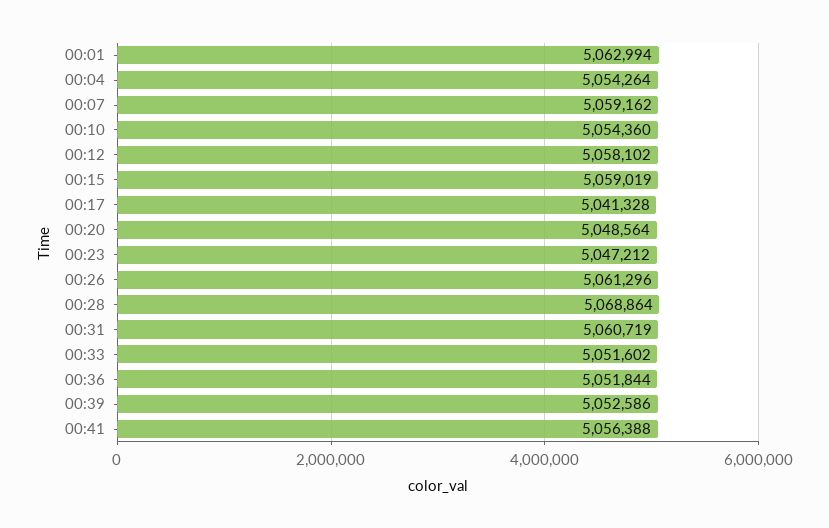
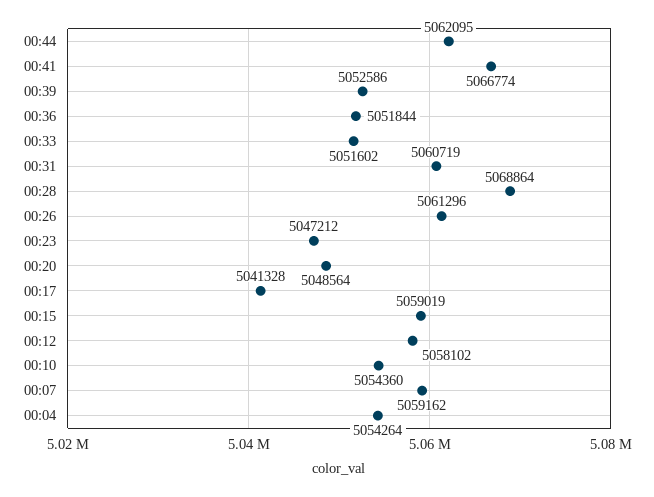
00:01: 5062994 -> none
00:41: 5056388 -> 5066774
00:44: none -> 5062095

